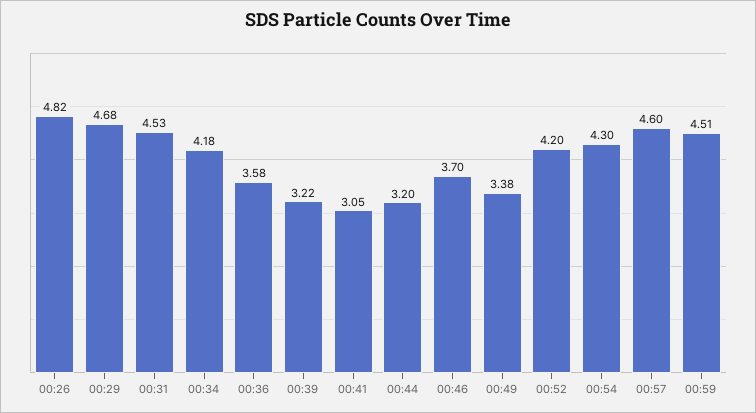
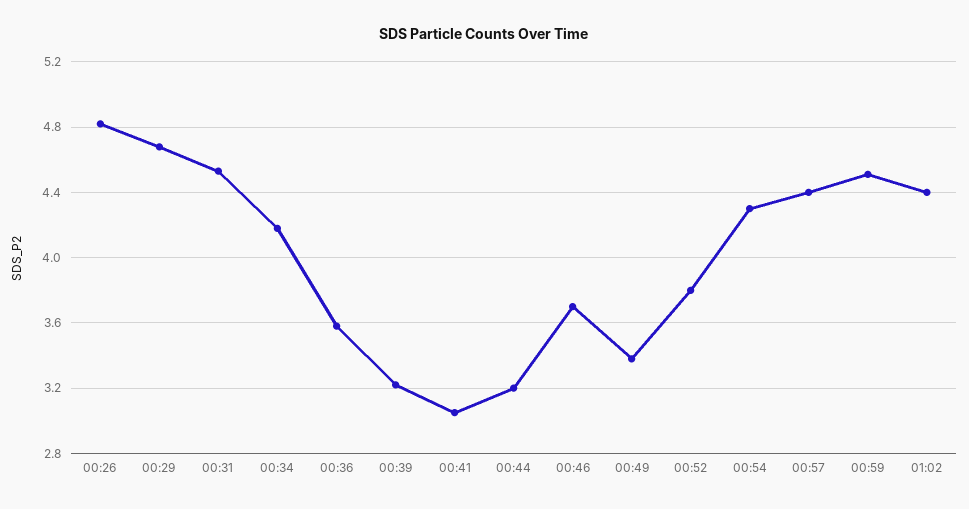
00:52: 4.2 -> 3.8
00:57: 4.6 -> 4.4
01:02: none -> 4.4

